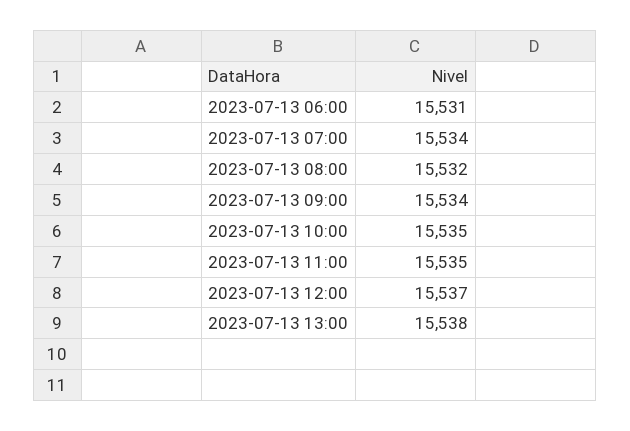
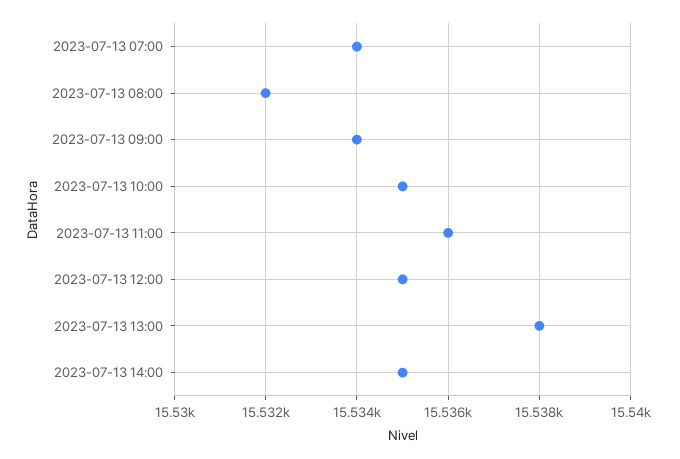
2023-07-13 06:00: 15531 -> none
2023-07-13 11:00: 15535 -> 15536
2023-07-13 12:00: 15537 -> 15535
2023-07-13 14:00: none -> 15535

